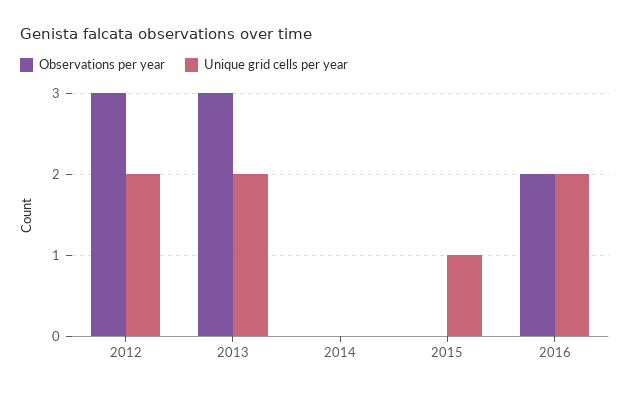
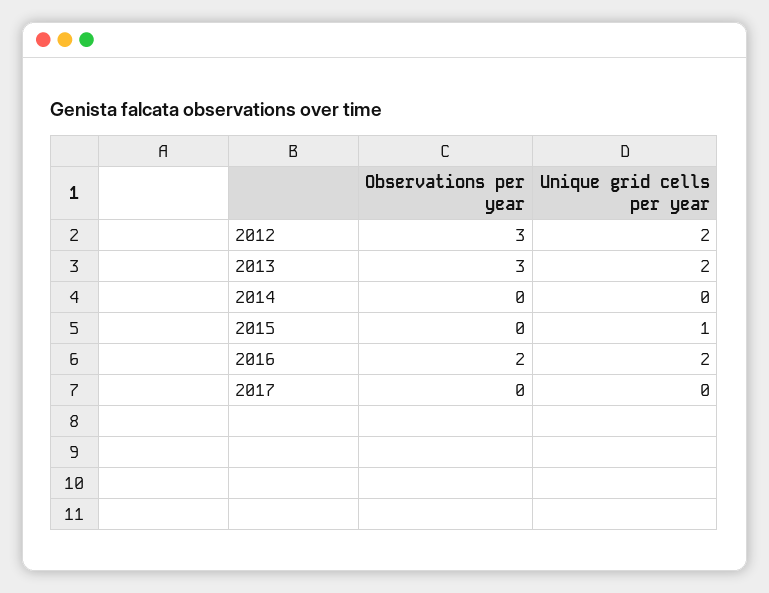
Observations per year, 2017: none -> 0
Unique grid cells per year, 2017: none -> 0

